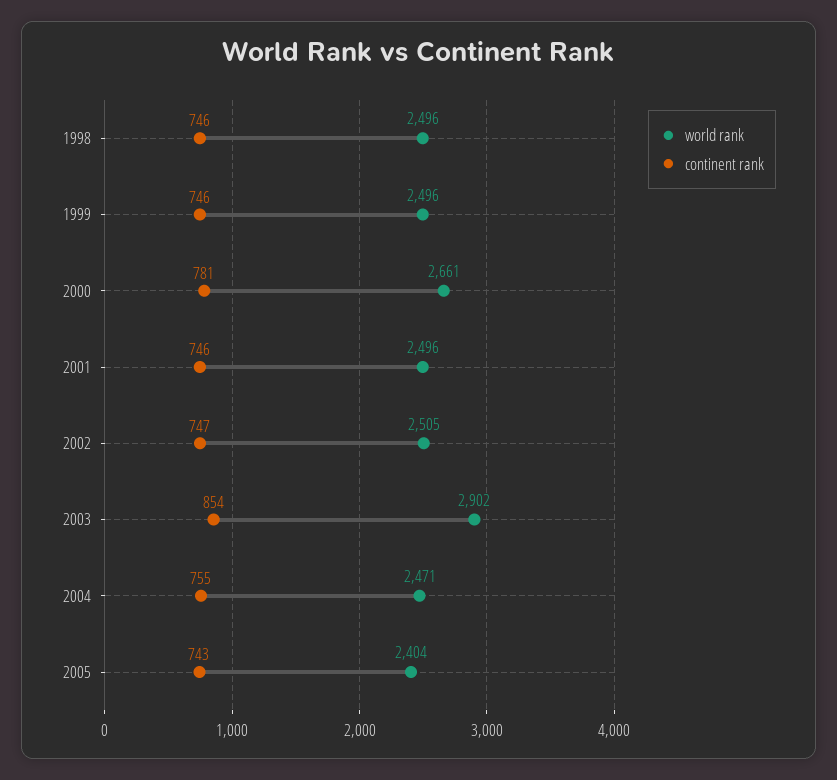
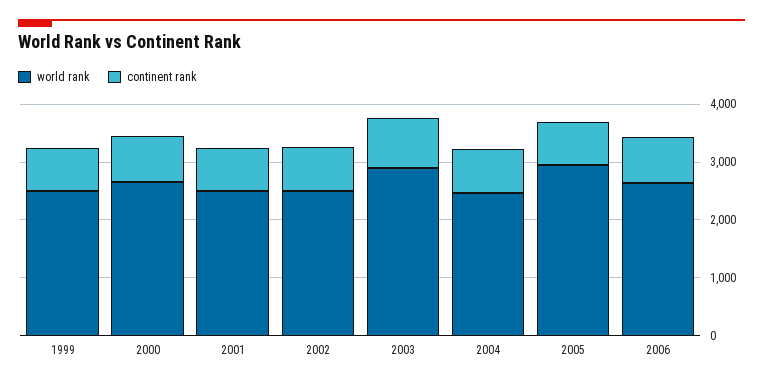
world rank, 1998: 2496 -> none
continent rank, 1998: 746 -> none
world rank, 2005: 2404 -> 3000
world rank, 2006: none -> 2600
continent rank, 2006: none -> 800

